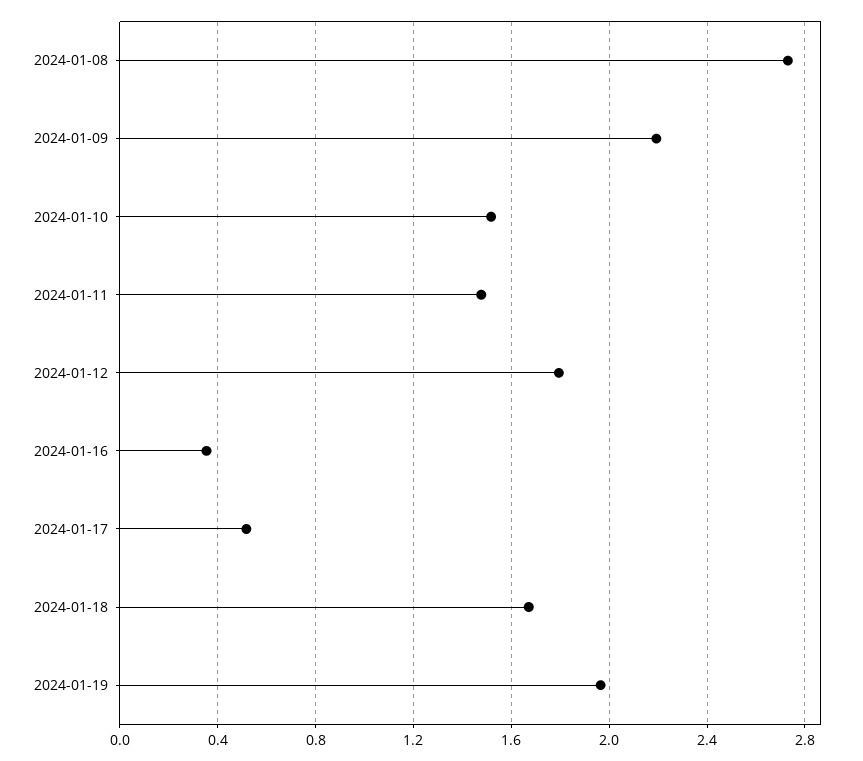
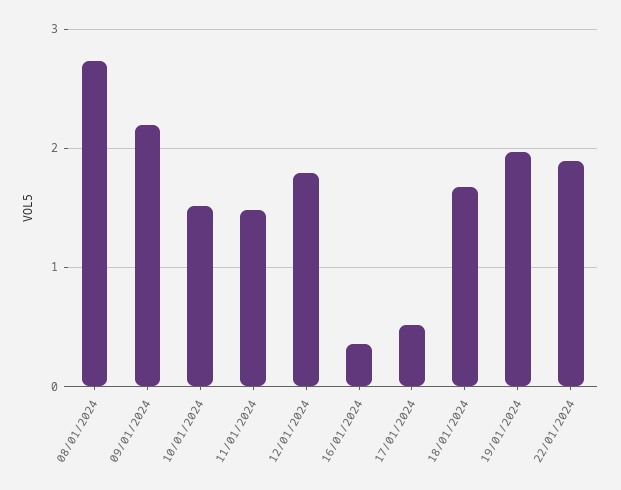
22/01/2024: none -> 1.9

